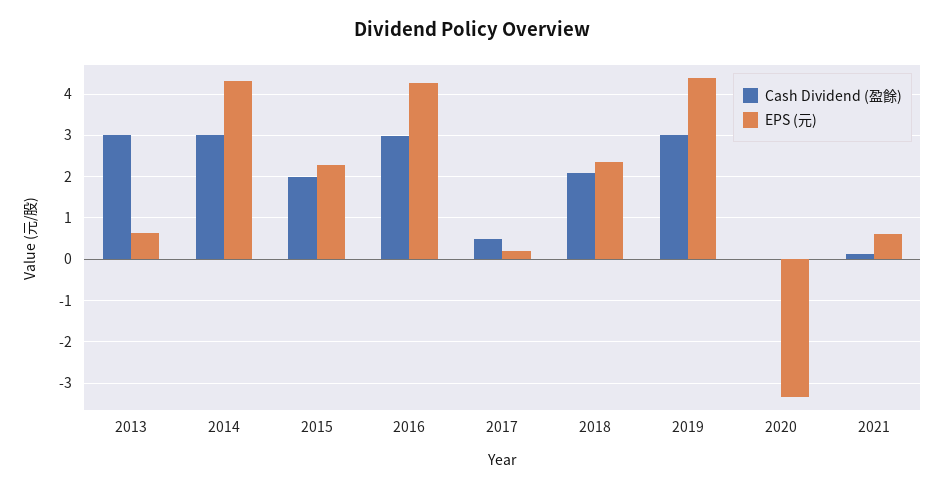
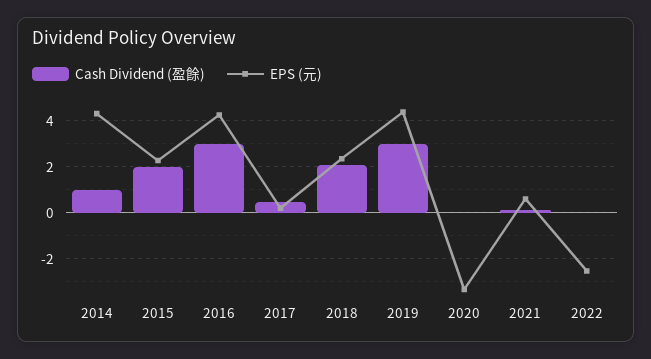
Cash Dividend (盈餘), 2013: 3 -> none
EPS (元), 2013: 0.6 -> none
Cash Dividend (盈餘), 2014: 3 -> 1
Cash Dividend (盈餘), 2022: none -> 0
EPS (元), 2022: none -> -2.5

